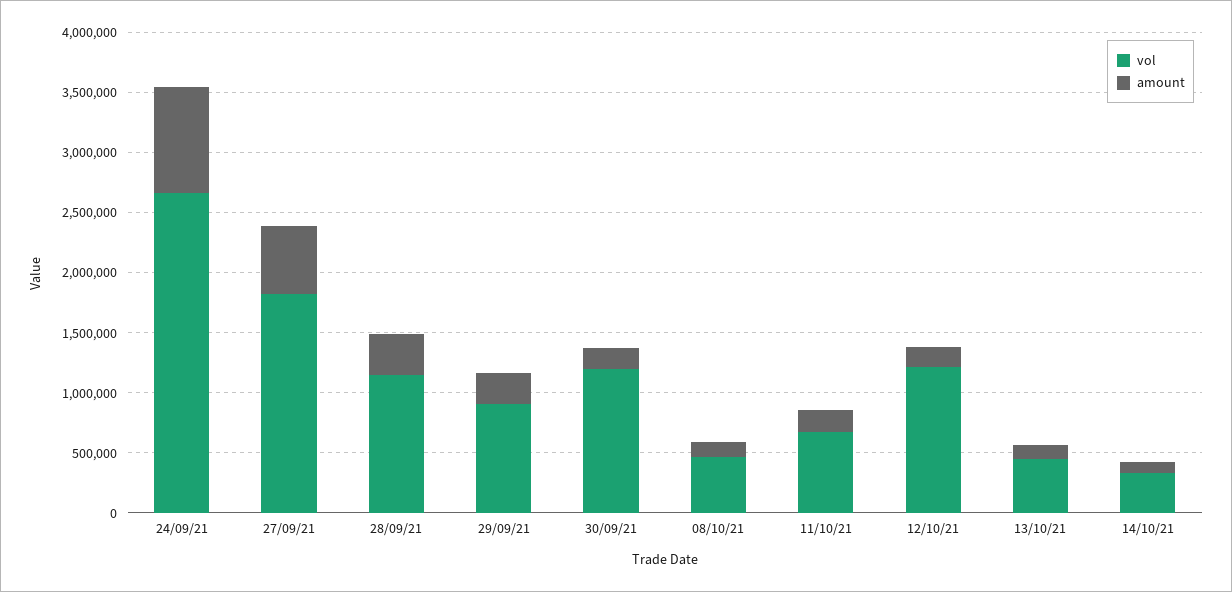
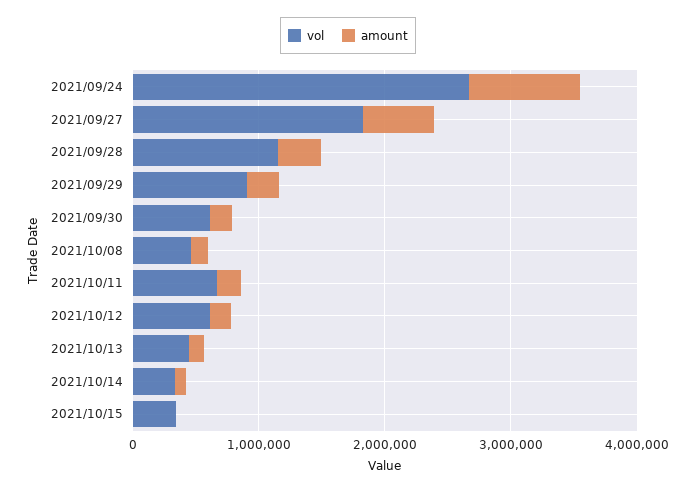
vol, 30/09/21: 1200000 -> 600000
vol, 12/10/21: 1200000 -> 600000
vol, 2021/10/15: none -> 400000
amount, 2021/10/15: none -> 0

